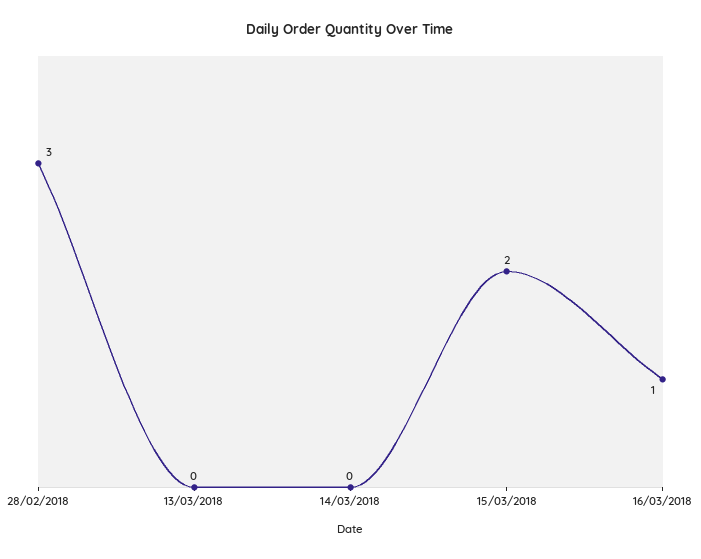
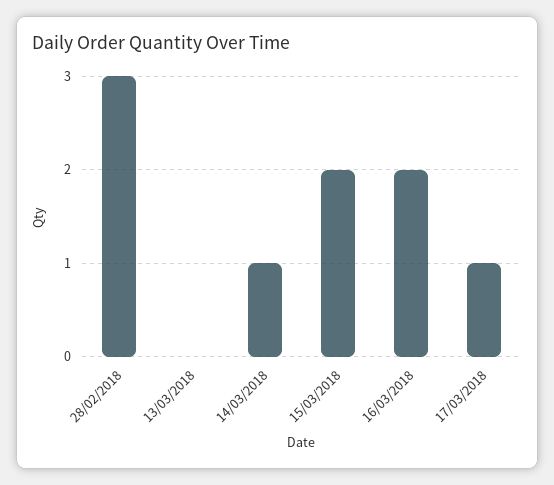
14/03/2018: 0 -> 1
16/03/2018: 1 -> 2
17/03/2018: none -> 1

